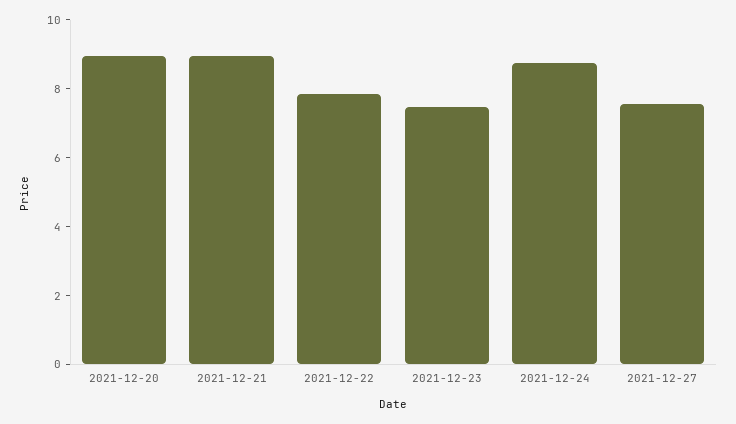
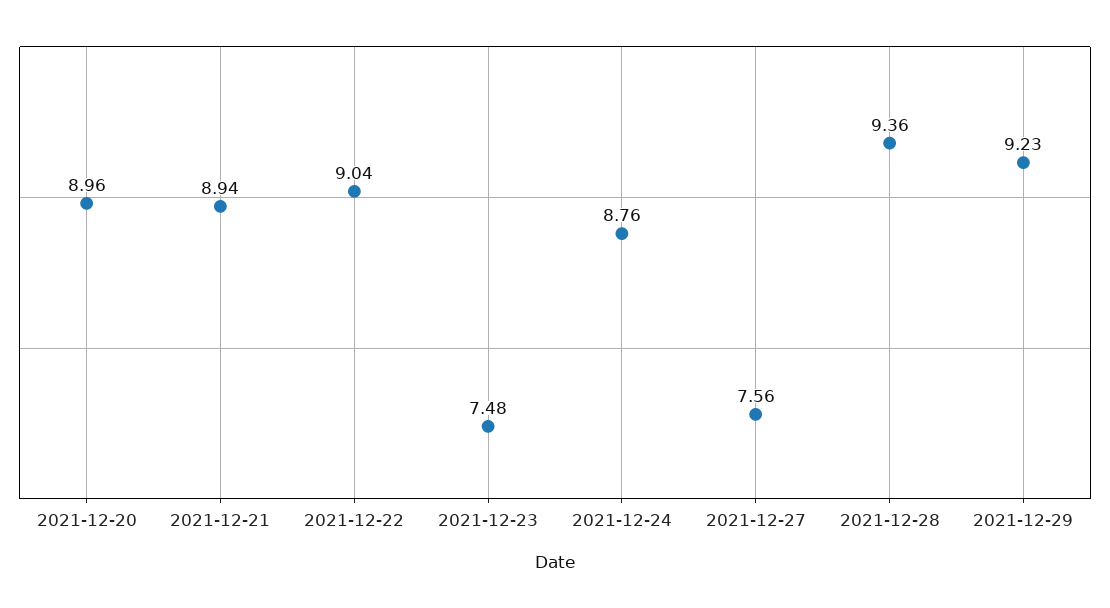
2021-12-22: 8 -> 9.04
2021-12-28: none -> 9.36
2021-12-29: none -> 9.23

